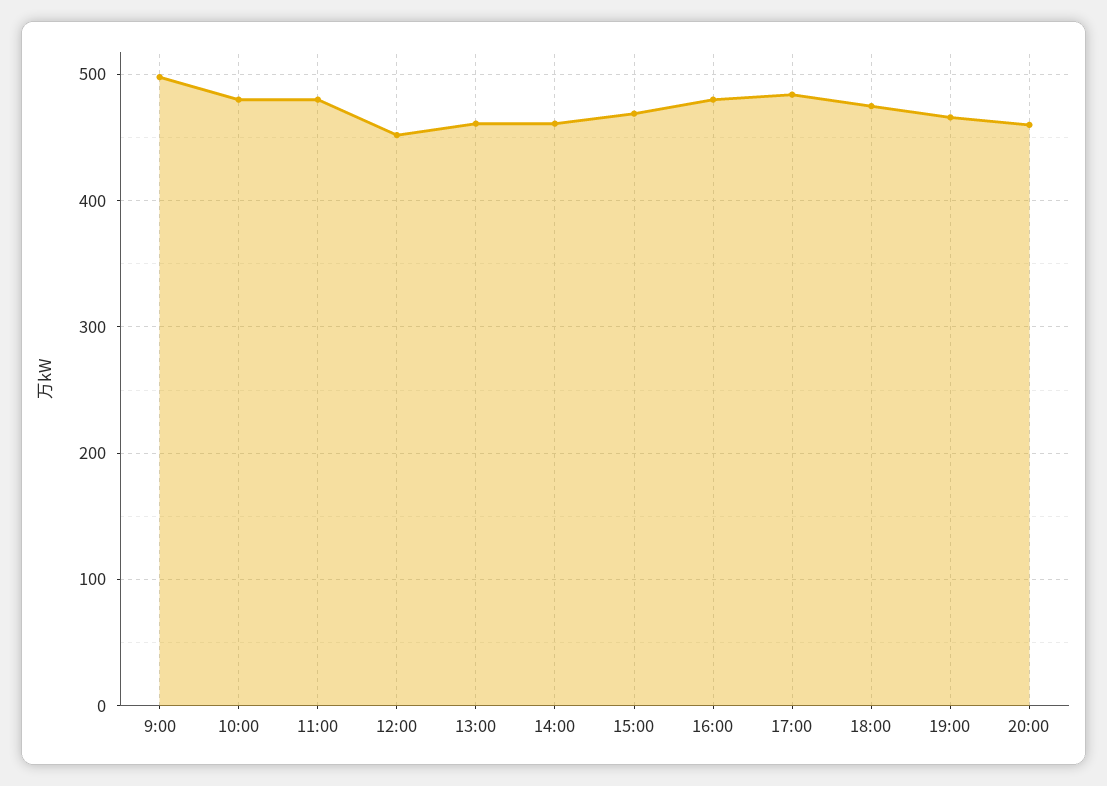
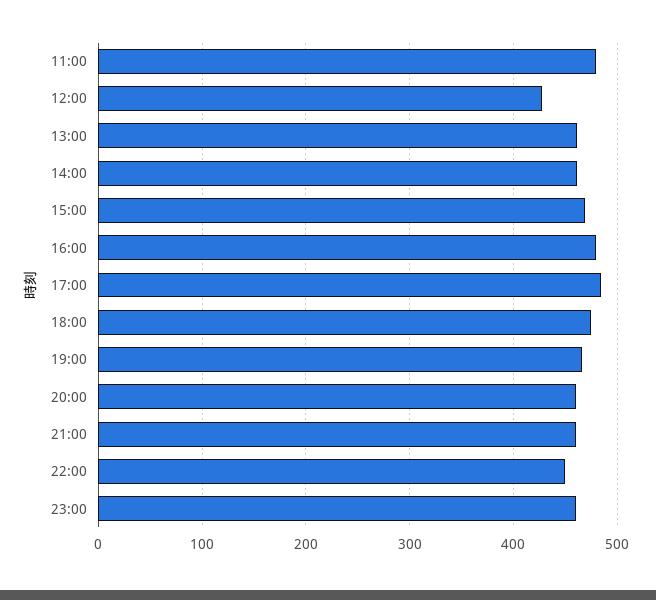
9:00: 500 -> none
10:00: 480 -> none
12:00: 450 -> 430
21:00: none -> 460
22:00: none -> 450
23:00: none -> 460

